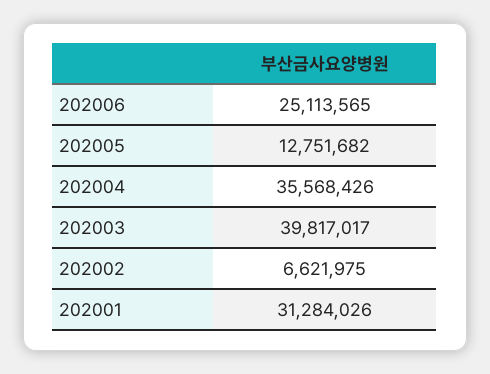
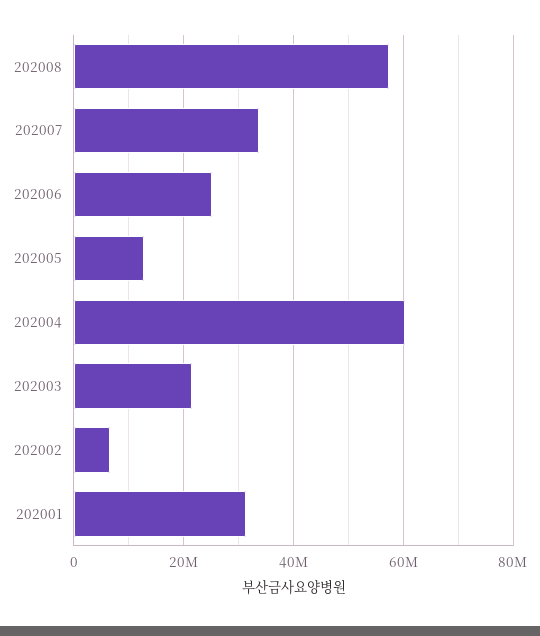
202004: 35568426 -> 60000000
202003: 39817017 -> 22000000
202008: none -> 58000000
202007: none -> 34000000

